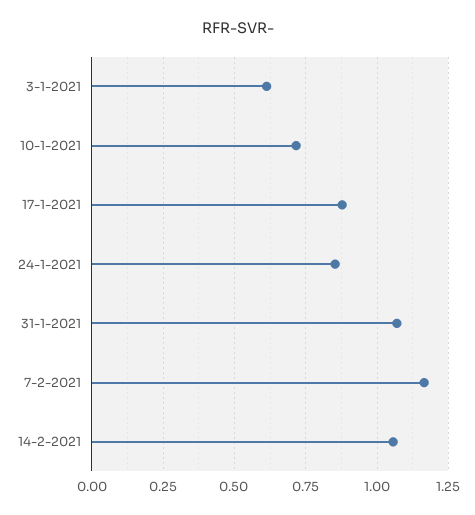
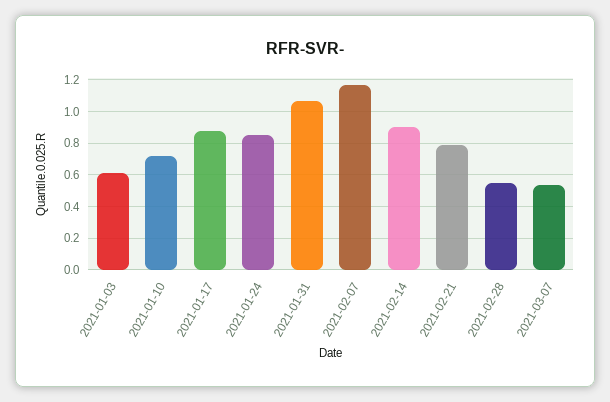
14-2-2021: 1.05 -> 0.9
2021-02-21: none -> 0.8
2021-02-28: none -> 0.55
2021-03-07: none -> 0.55

